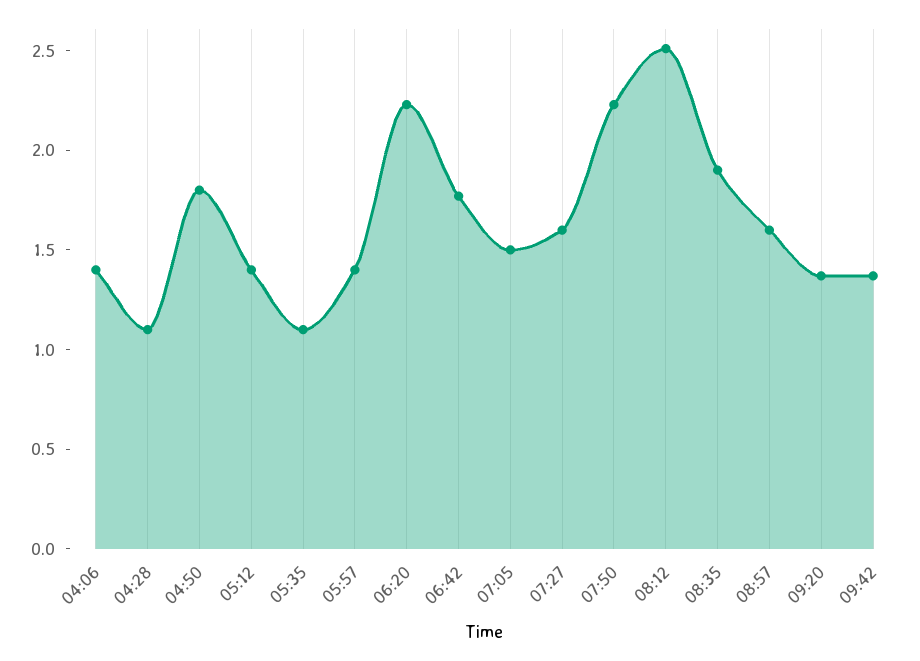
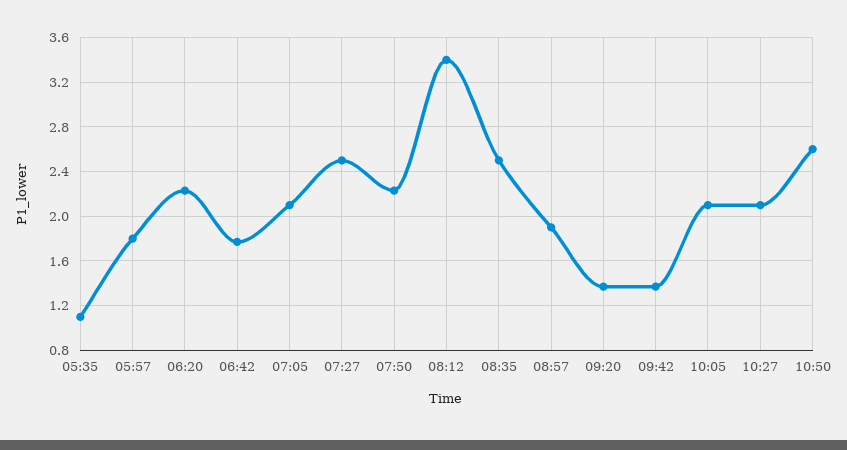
04:06: 1.4 -> none
04:28: 1.1 -> none
04:50: 1.8 -> none
05:12: 1.4 -> none
05:57: 1.4 -> 1.8
07:05: 1.5 -> 2.1
07:27: 1.6 -> 2.5
08:12: 2.5 -> 3.4
08:35: 1.9 -> 2.5
08:57: 1.6 -> 1.9
10:05: none -> 2.1
10:27: none -> 2.1
10:50: none -> 2.6

